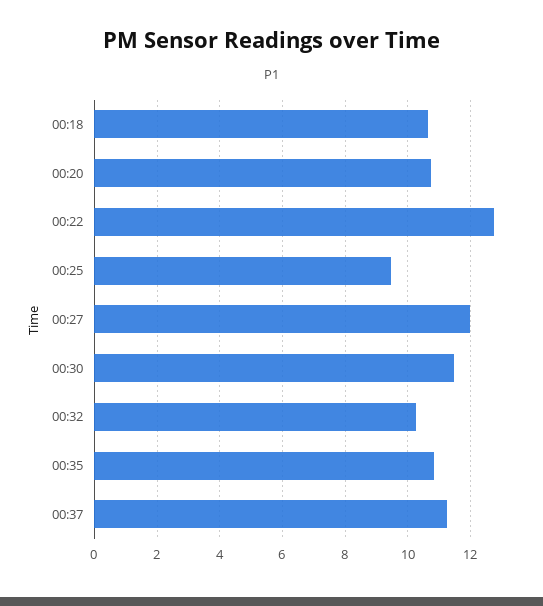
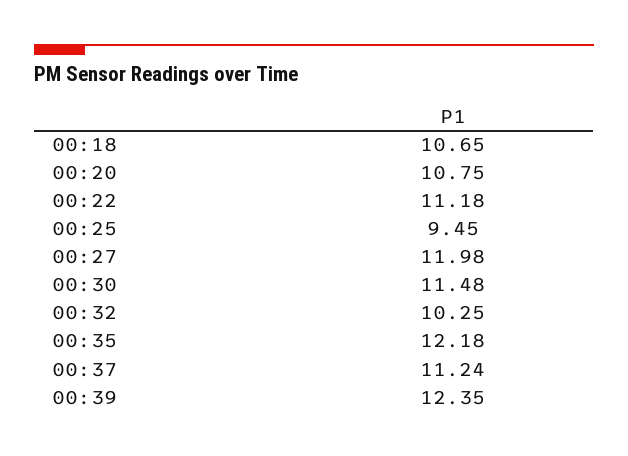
00:22: 12.8 -> 11.18
00:35: 10.8 -> 12.18
00:39: none -> 12.35

